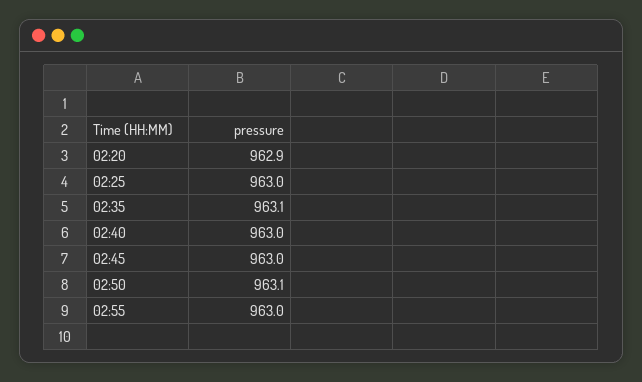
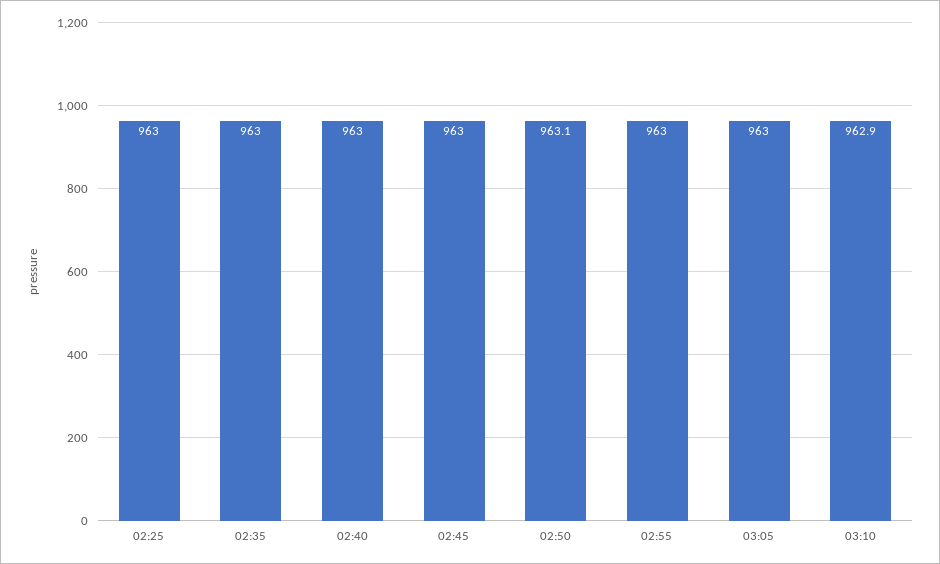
02:20: 962.9 -> none
02:35: 963.1 -> 963
03:05: none -> 963
03:10: none -> 962.9

